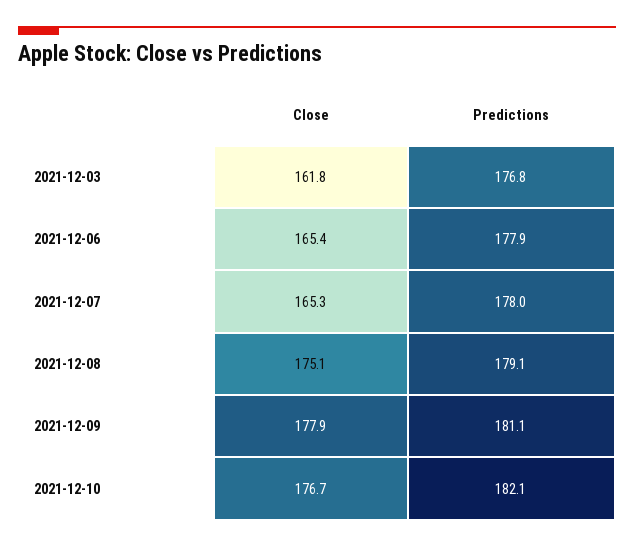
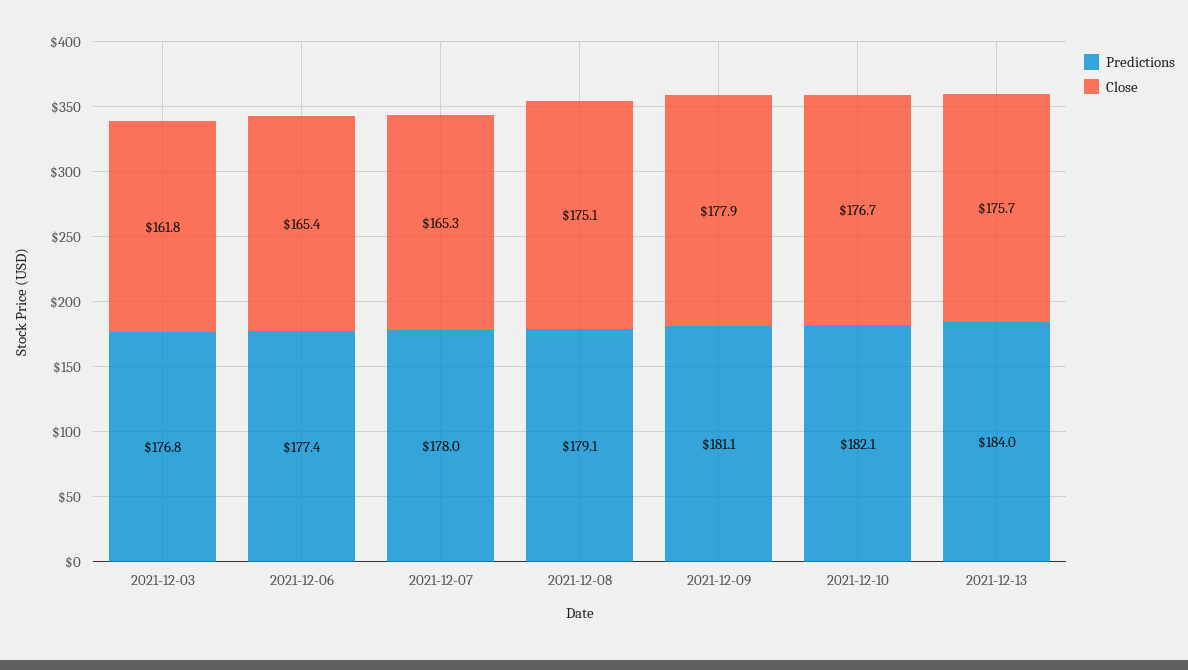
Predictions, 2021-12-06: 177.9 -> 177.4
Predictions, 2021-12-13: none -> 184
Close, 2021-12-13: none -> 175.7

